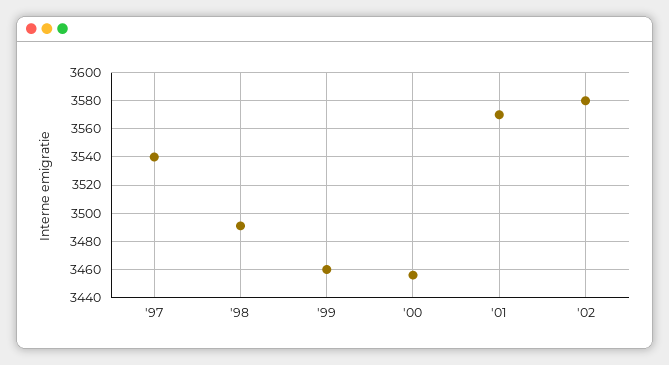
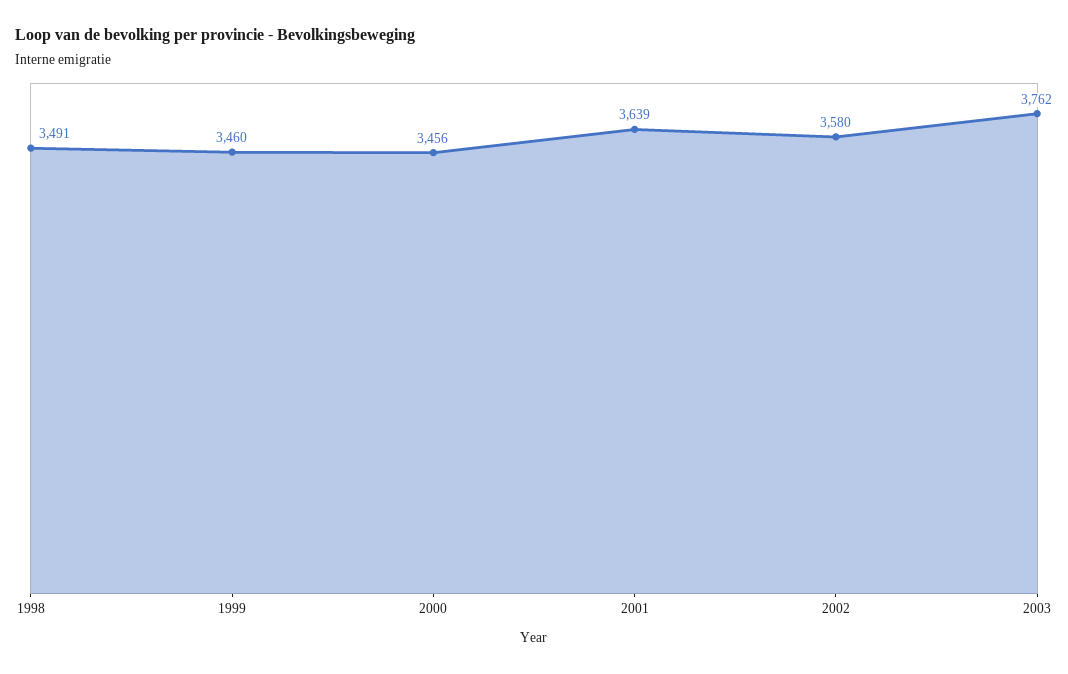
'97: 3540 -> none
'01: 3570 -> 3639
2003: none -> 3762

